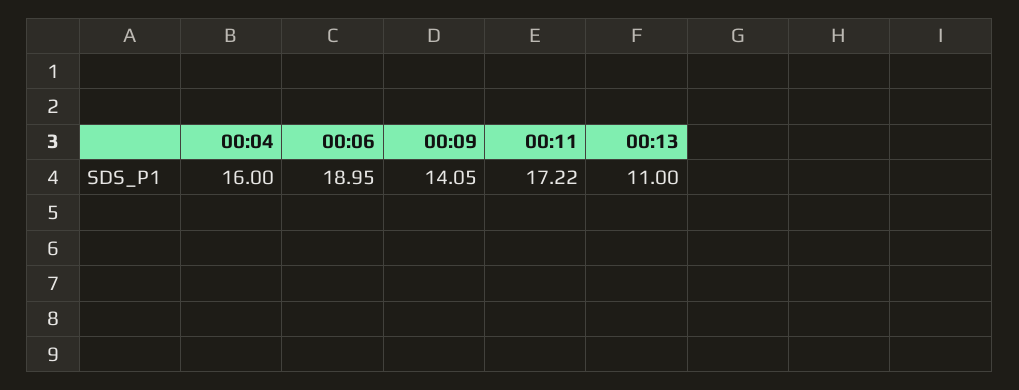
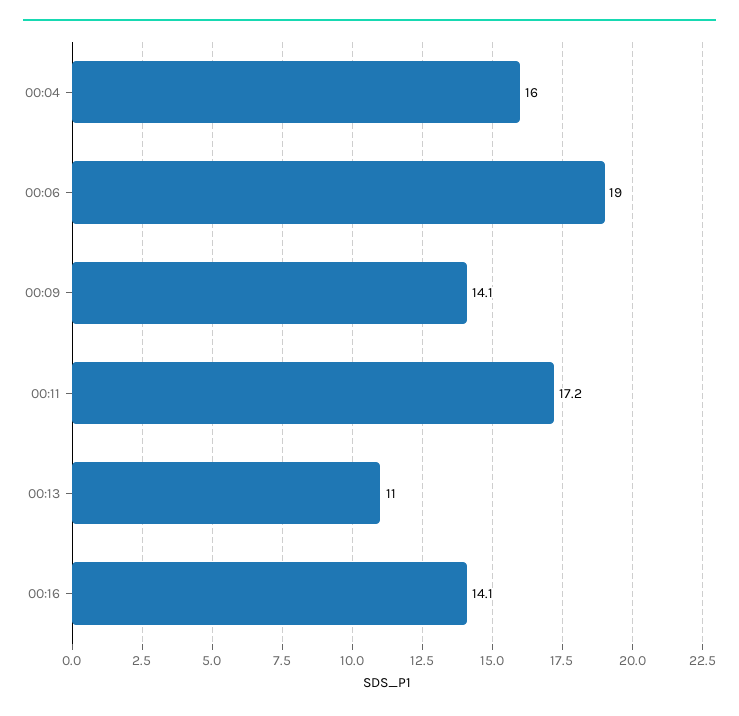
00:16: none -> 14.1

